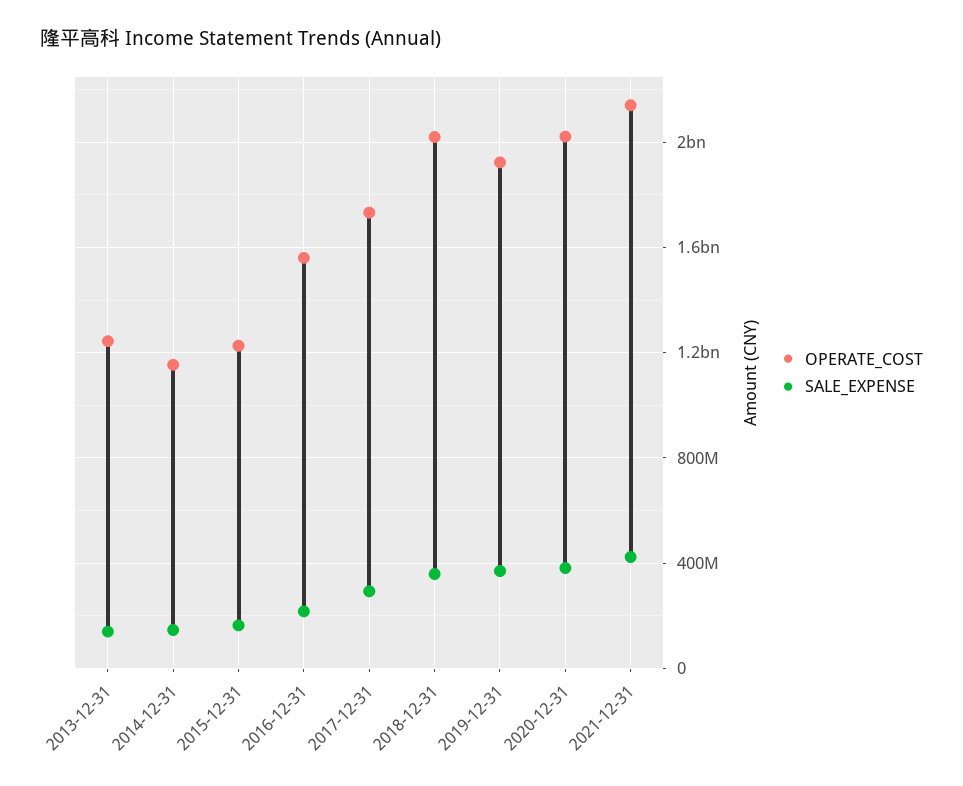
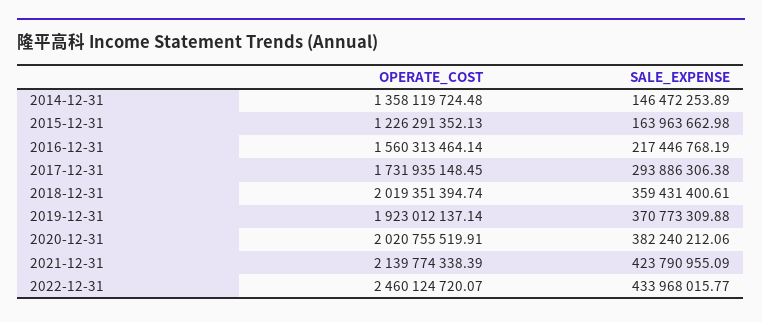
OPERATE_COST, 2013-12-31: 1250000000 -> none
SALE_EXPENSE, 2013-12-31: 150000000 -> none
OPERATE_COST, 2014-12-31: 1150000000 -> 1358119724.48
OPERATE_COST, 2022-12-31: none -> 2460124720.07
SALE_EXPENSE, 2022-12-31: none -> 433968015.77

